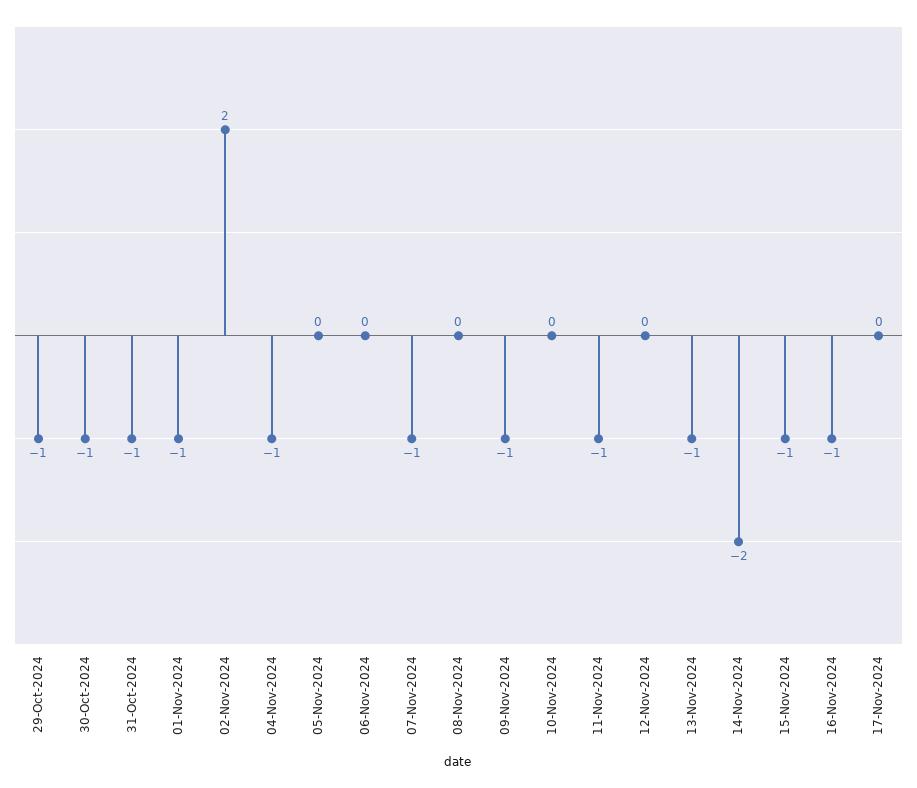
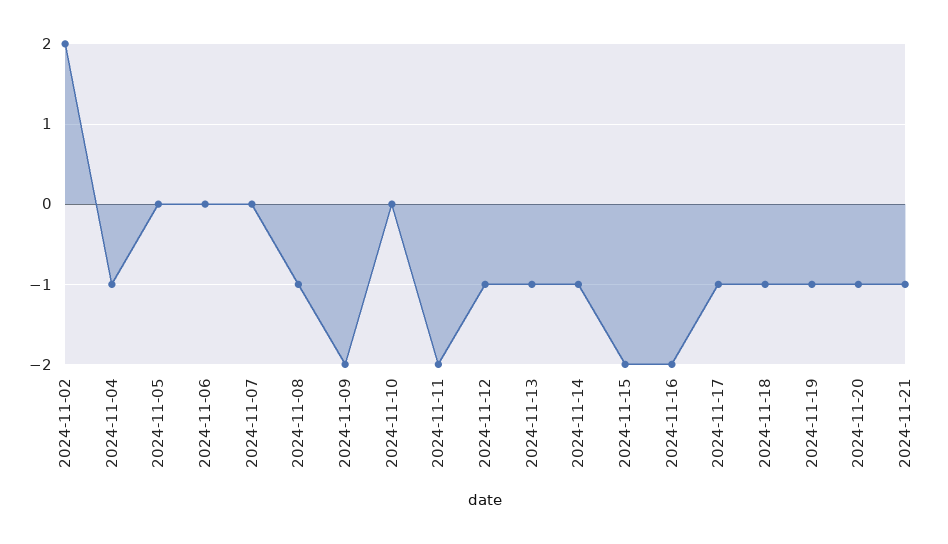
29-Oct-2024: -1 -> none
30-Oct-2024: -1 -> none
31-Oct-2024: -1 -> none
01-Nov-2024: -1 -> none
07-Nov-2024: -1 -> 0
08-Nov-2024: 0 -> -1
09-Nov-2024: -1 -> -2
11-Nov-2024: -1 -> -2
12-Nov-2024: 0 -> -1
14-Nov-2024: -2 -> -1
15-Nov-2024: -1 -> -2
16-Nov-2024: -1 -> -2
17-Nov-2024: 0 -> -1
2024-11-18: none -> -1
2024-11-19: none -> -1
2024-11-20: none -> -1
2024-11-21: none -> -1

